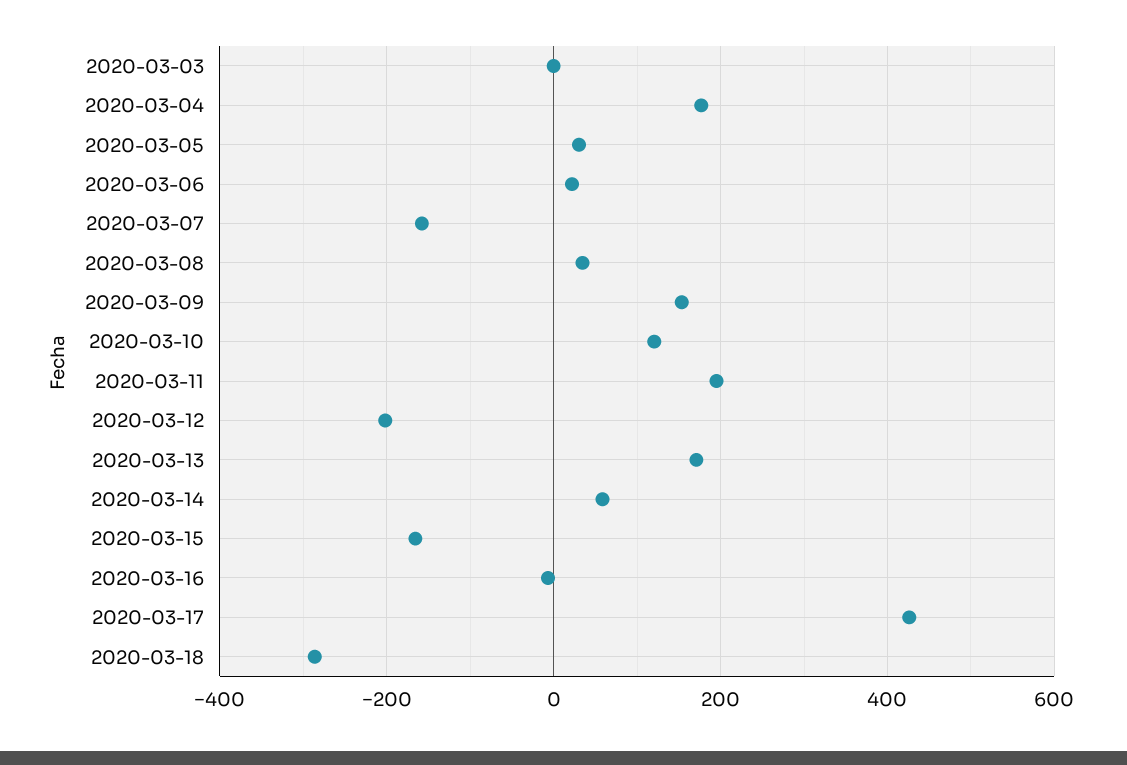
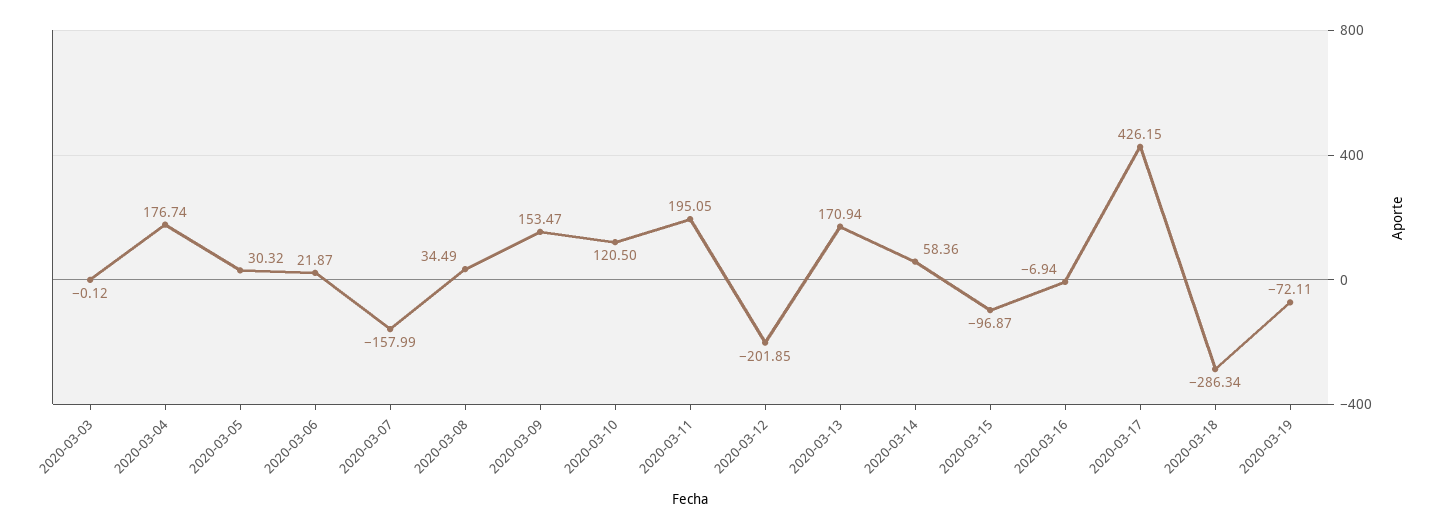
2020-03-15: -160 -> -96.87
2020-03-19: none -> -72.11

